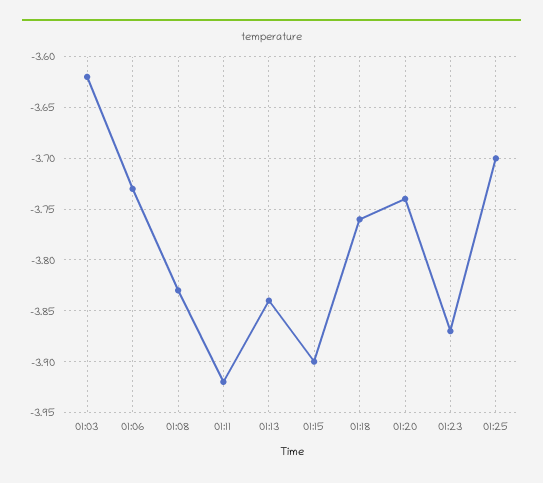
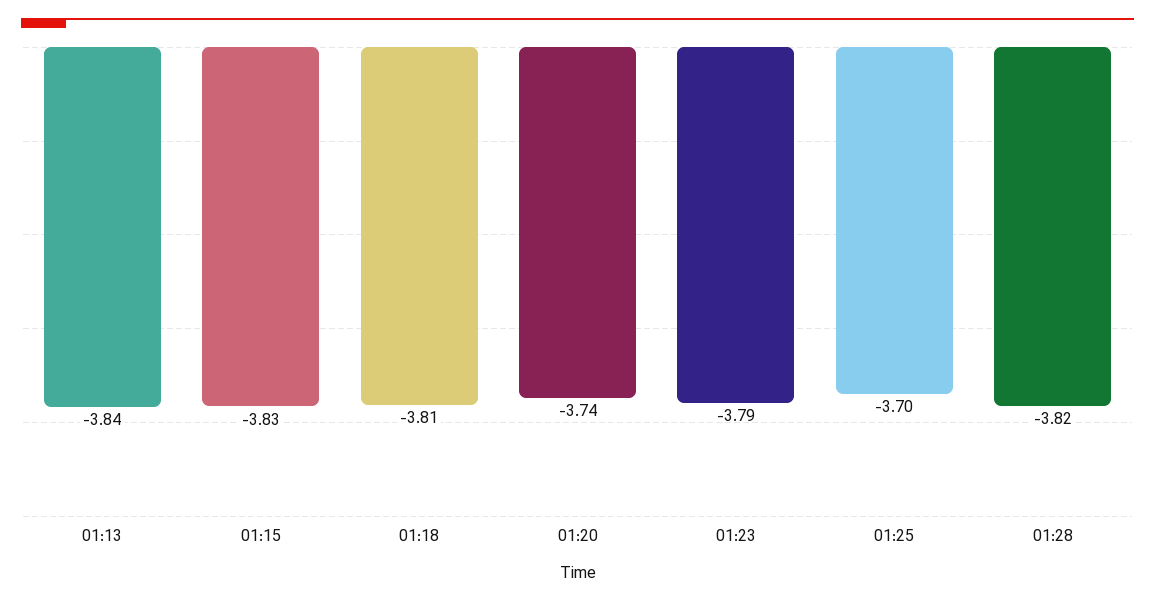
01:03: -3.62 -> none
01:06: -3.73 -> none
01:08: -3.83 -> none
01:11: -3.92 -> none
01:15: -3.9 -> -3.83
01:18: -3.76 -> -3.81
01:23: -3.87 -> -3.79
01:28: none -> -3.82

